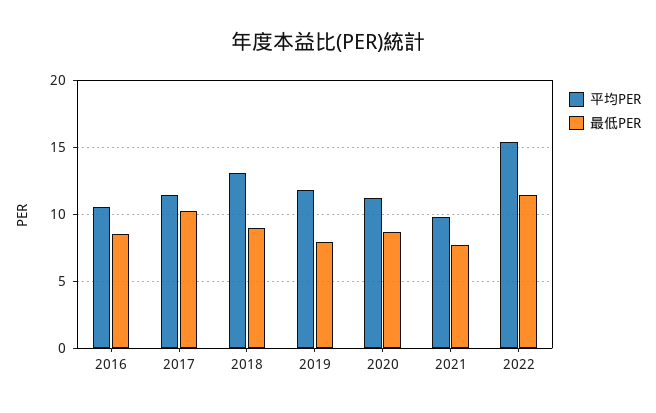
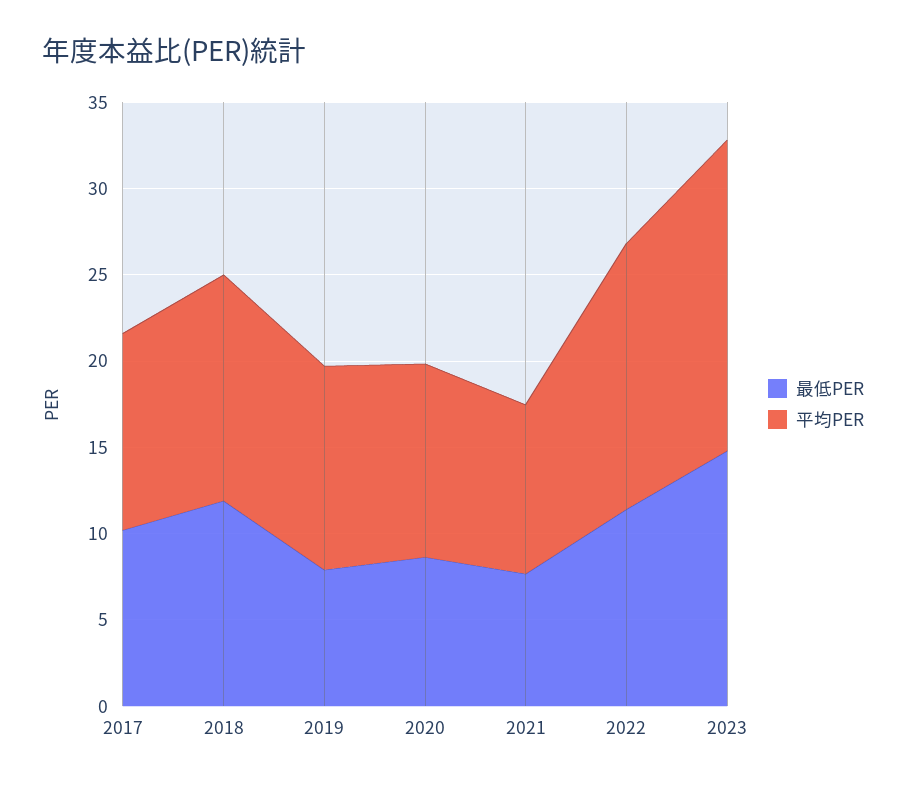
平均PER, 2016: 10.5 -> none
最低PER, 2016: 8.5 -> none
最低PER, 2018: 9 -> 12
最低PER, 2023: none -> 15
平均PER, 2023: none -> 18

